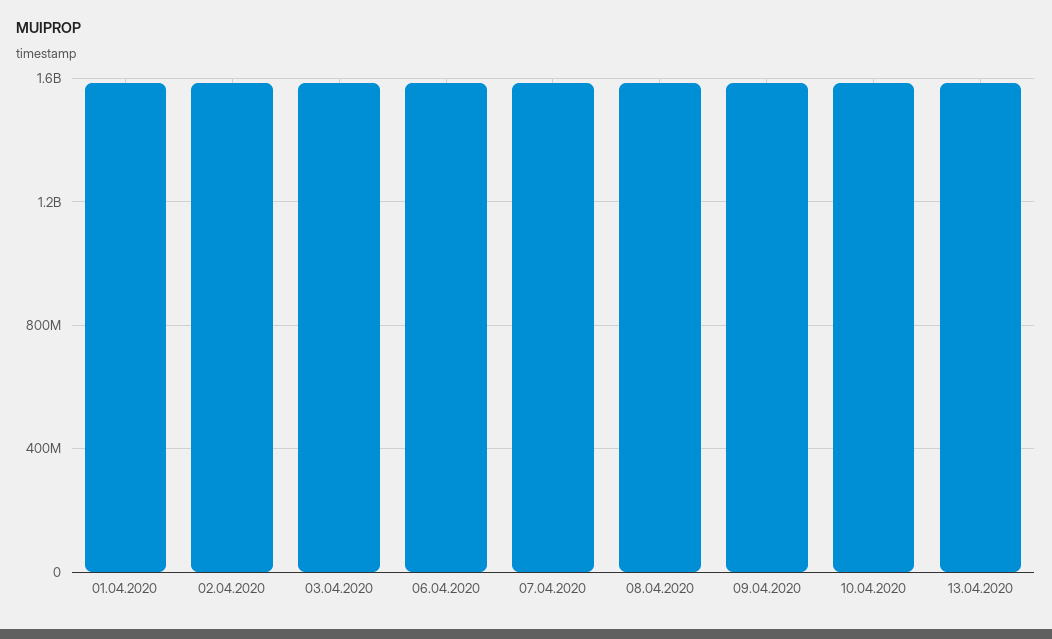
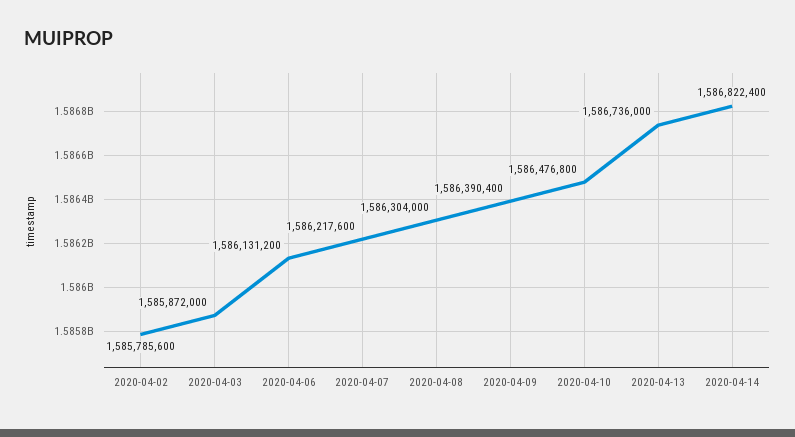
01.04.2020: 1600000000 -> none
2020-04-14: none -> 1586822400

